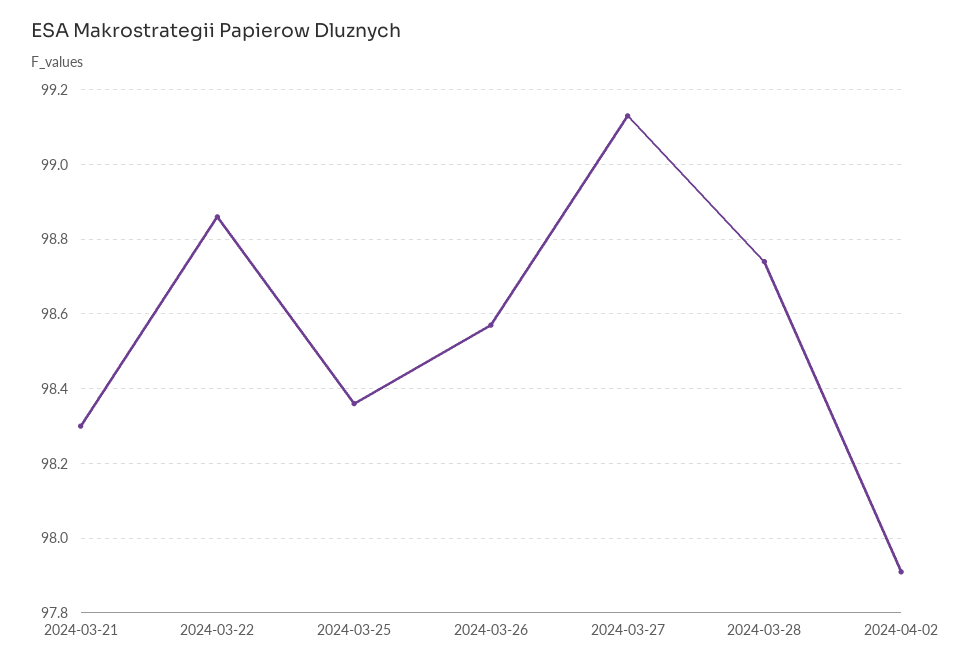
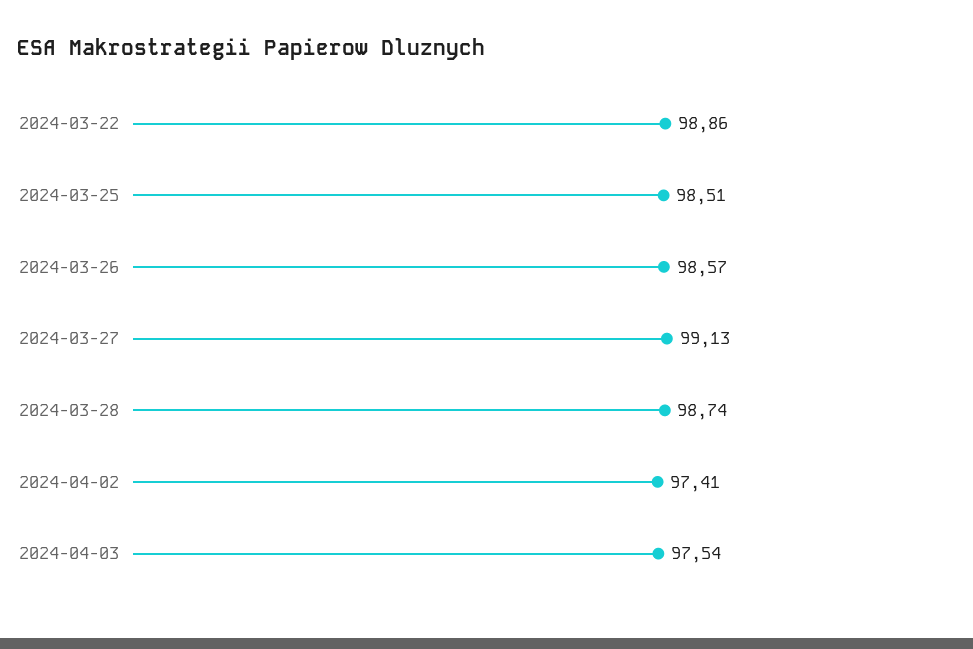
2024-03-21: 98.3 -> none
2024-03-25: 98.35 -> 98.51
2024-04-02: 97.9 -> 97.41
2024-04-03: none -> 97.54

